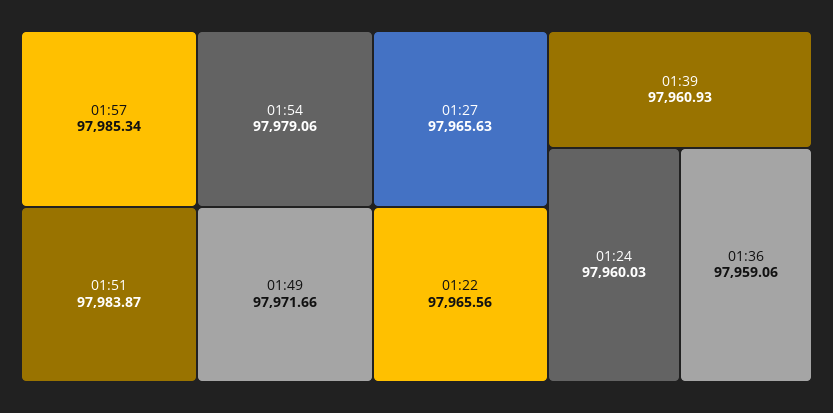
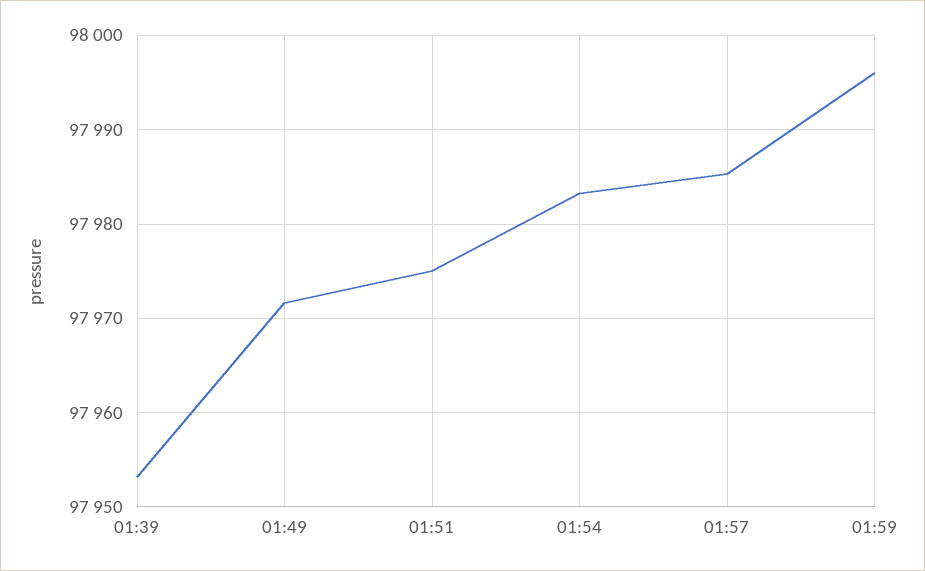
01:51: 97983.87 -> 97975
01:54: 97979.06 -> 97983
01:27: 97965.63 -> none
01:22: 97965.56 -> none
01:39: 97960.93 -> 97953
01:24: 97960.03 -> none
01:36: 97959.06 -> none
01:59: none -> 97996

